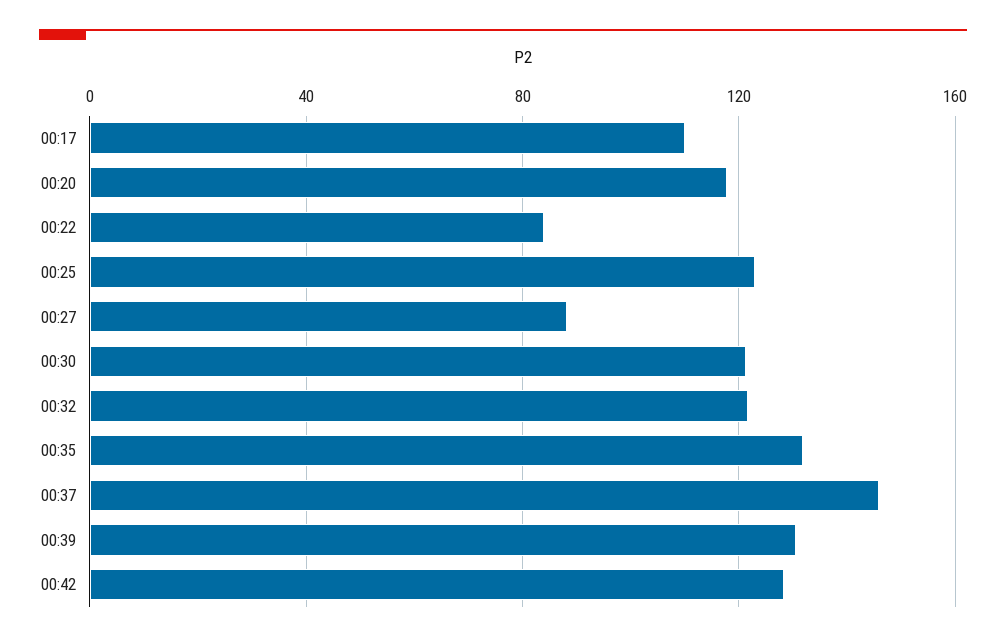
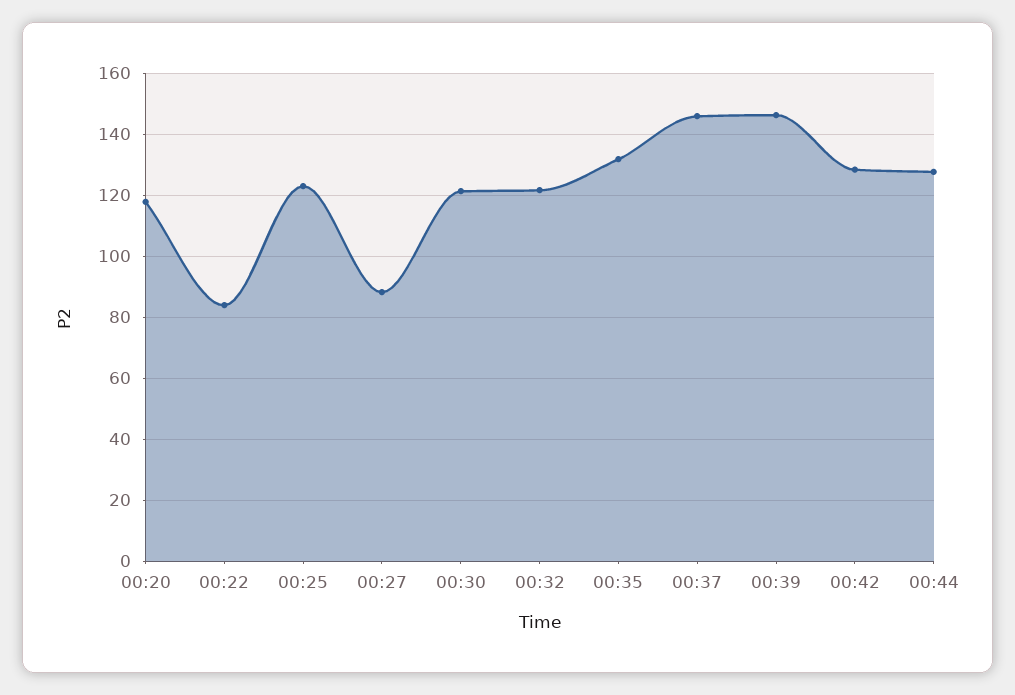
00:17: 110 -> none
00:39: 130 -> 146
00:44: none -> 128

